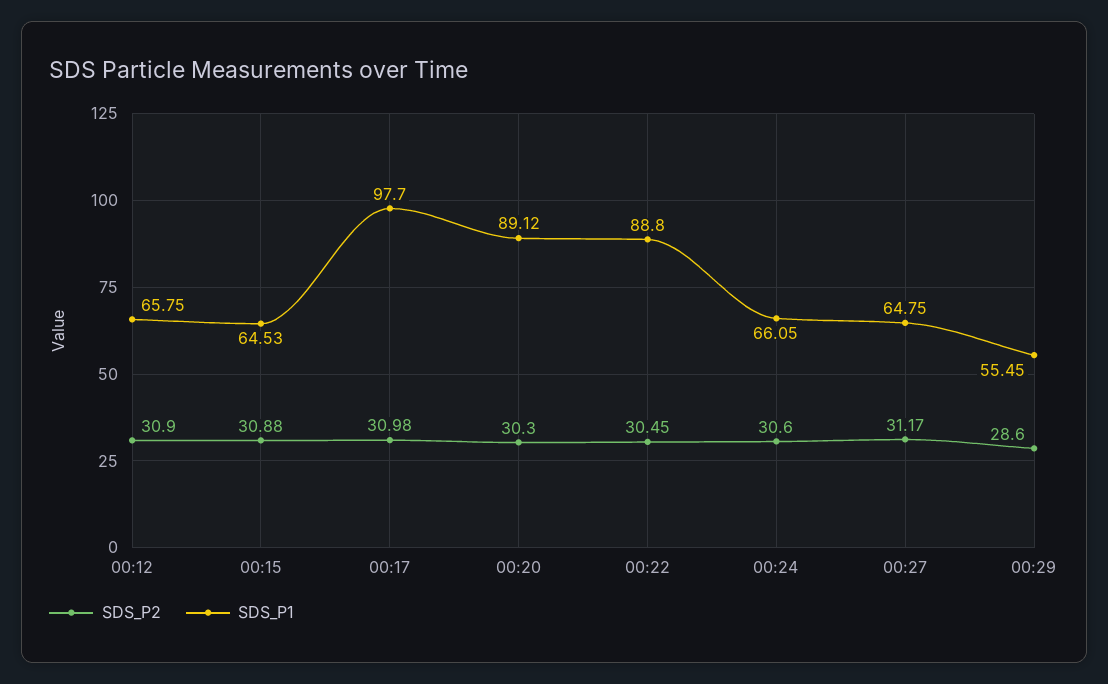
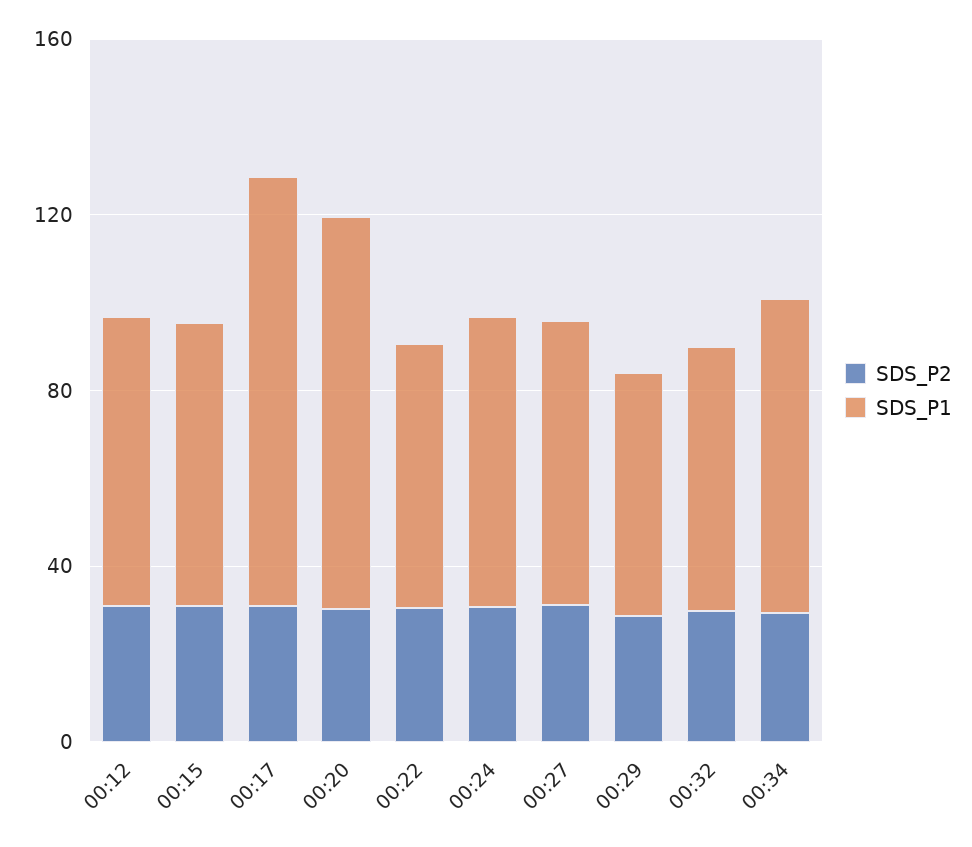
SDS_P1, 00:22: 88.8 -> 60
SDS_P2, 00:32: none -> 30
SDS_P1, 00:32: none -> 60
SDS_P2, 00:34: none -> 30
SDS_P1, 00:34: none -> 70

